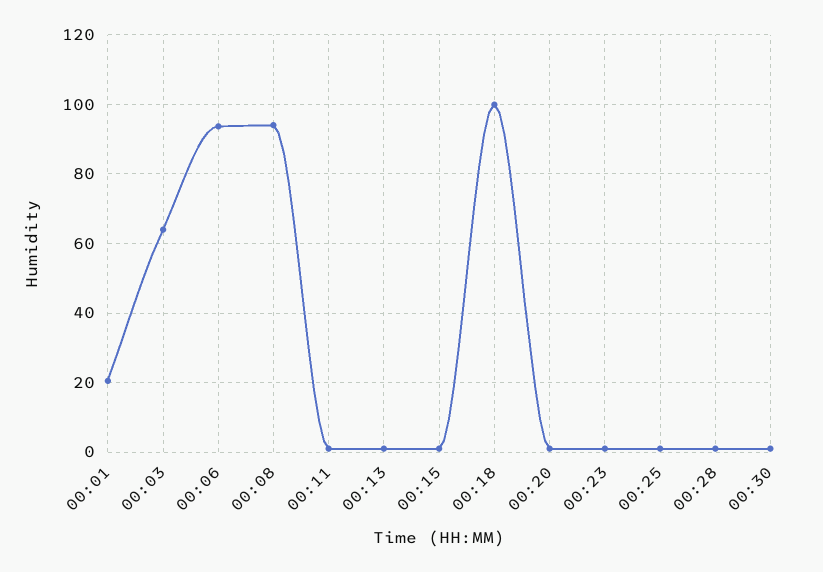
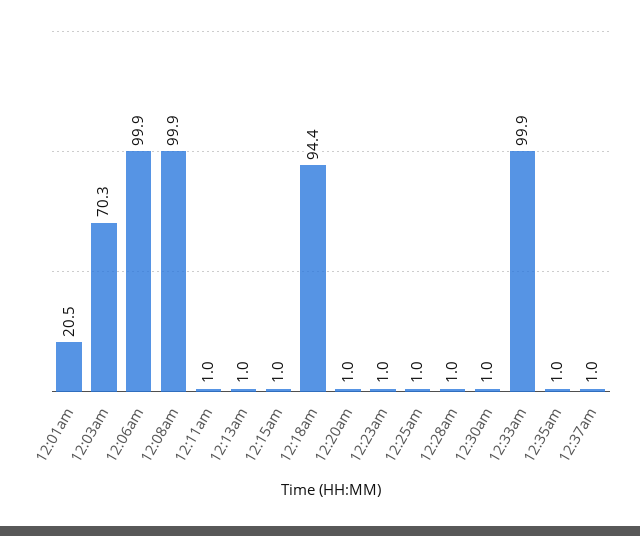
00:03: 64 -> 70.3
00:06: 94 -> 99.9
00:08: 94 -> 99.9
00:18: 100 -> 94.4
12:33am: none -> 99.9
12:35am: none -> 1
12:37am: none -> 1

